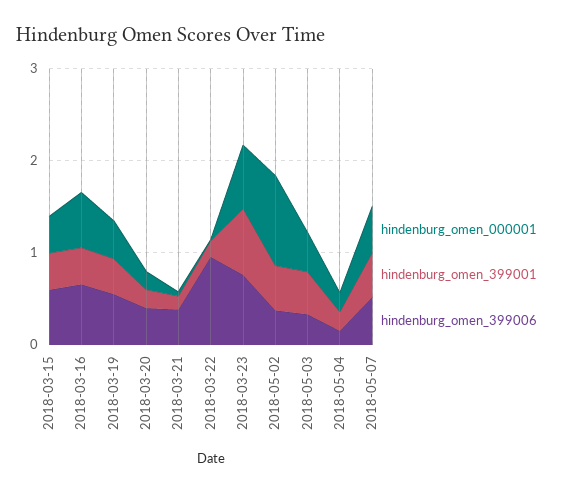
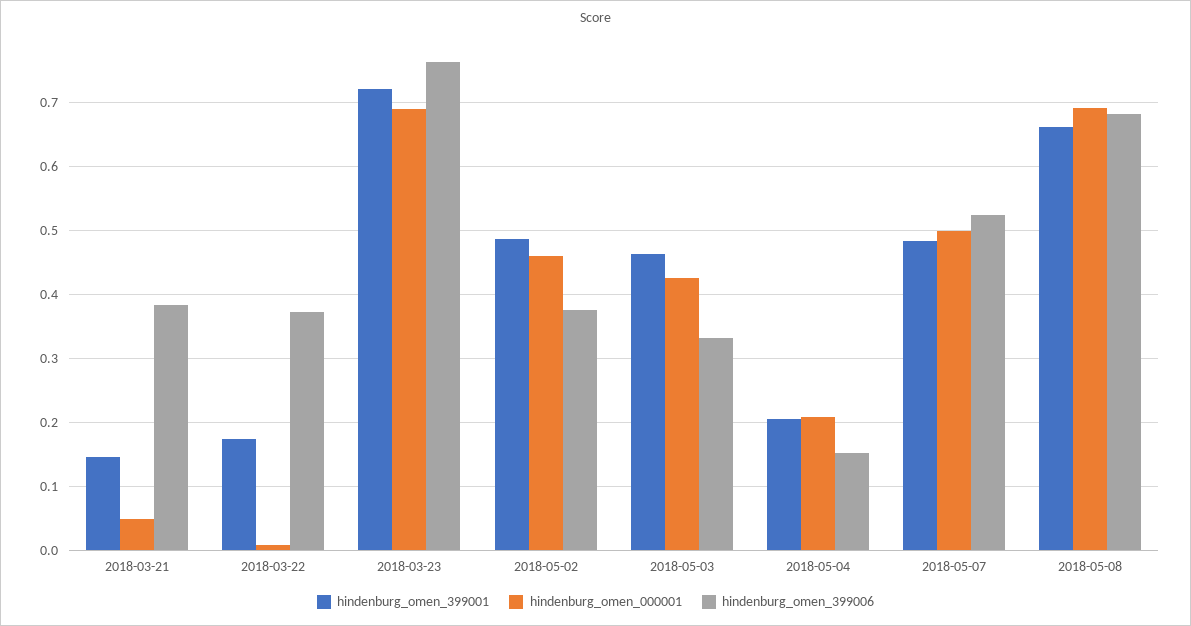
hindenburg_omen_000001, 2018-03-15: 0.4 -> none
hindenburg_omen_399001, 2018-03-15: 0.4 -> none
hindenburg_omen_399006, 2018-03-15: 0.6 -> none
hindenburg_omen_000001, 2018-03-16: 0.6 -> none
hindenburg_omen_399001, 2018-03-16: 0.4 -> none
hindenburg_omen_399006, 2018-03-16: 0.6 -> none
hindenburg_omen_000001, 2018-03-19: 0.4 -> none
hindenburg_omen_399001, 2018-03-19: 0.4 -> none
hindenburg_omen_399006, 2018-03-19: 0.6 -> none
hindenburg_omen_000001, 2018-03-20: 0.2 -> none
hindenburg_omen_399001, 2018-03-20: 0.2 -> none
hindenburg_omen_399006, 2018-03-20: 0.4 -> none
hindenburg_omen_399006, 2018-03-22: 1 -> 0.37
hindenburg_omen_000001, 2018-05-02: 1 -> 0.46
hindenburg_omen_399001, 2018-05-08: none -> 0.66
hindenburg_omen_000001, 2018-05-08: none -> 0.69
hindenburg_omen_399006, 2018-05-08: none -> 0.68

